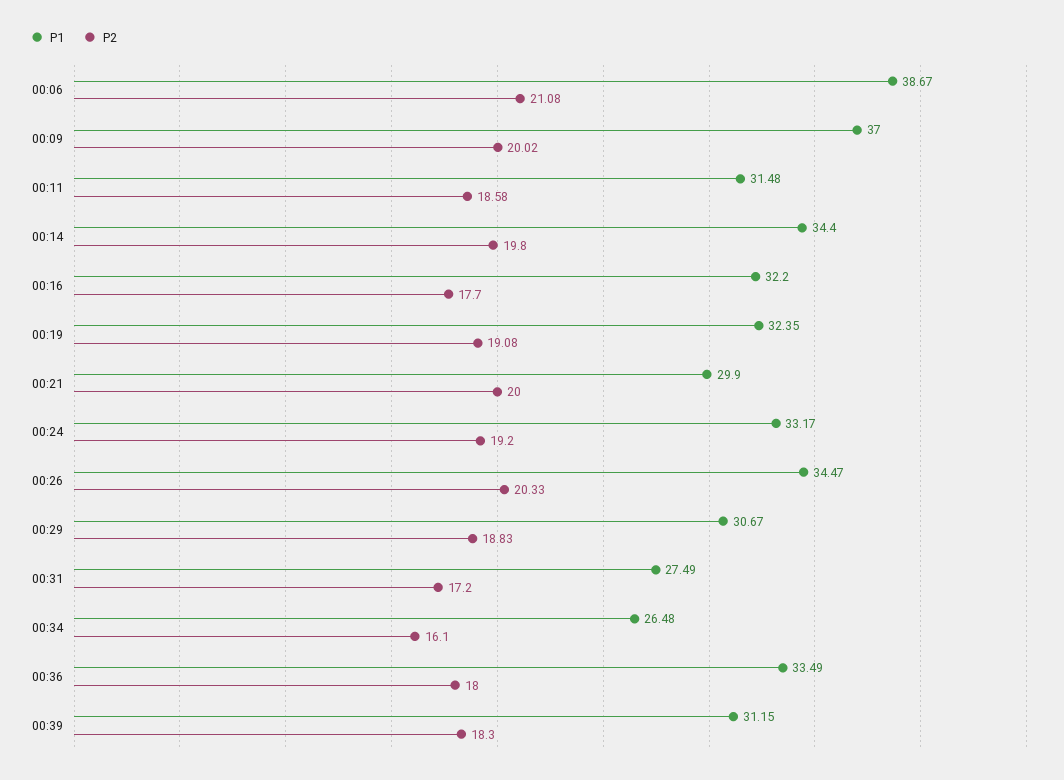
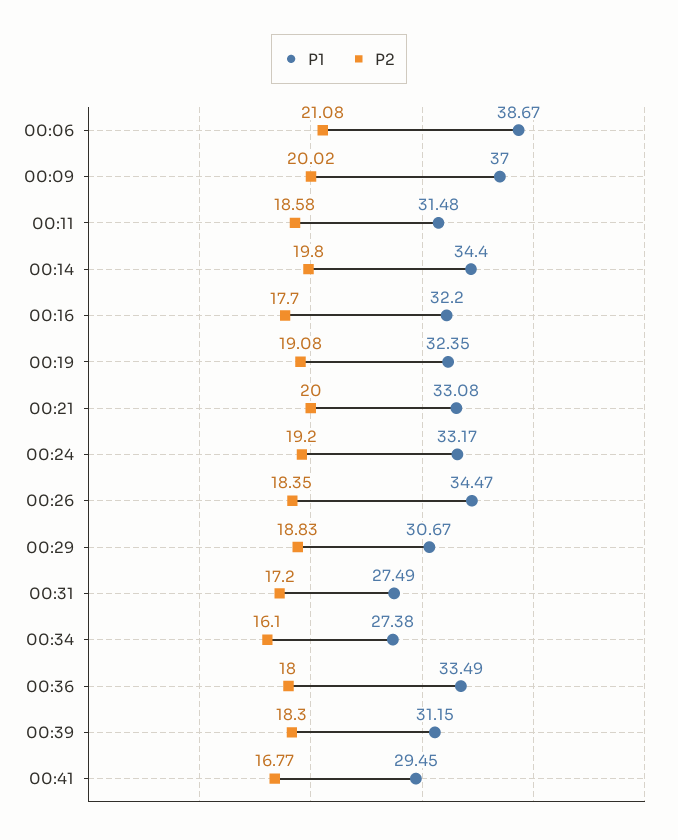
P1, 00:21: 29.9 -> 33.08
P2, 00:26: 20.33 -> 18.35
P1, 00:34: 26.48 -> 27.38
P1, 00:41: none -> 29.45
P2, 00:41: none -> 16.77

